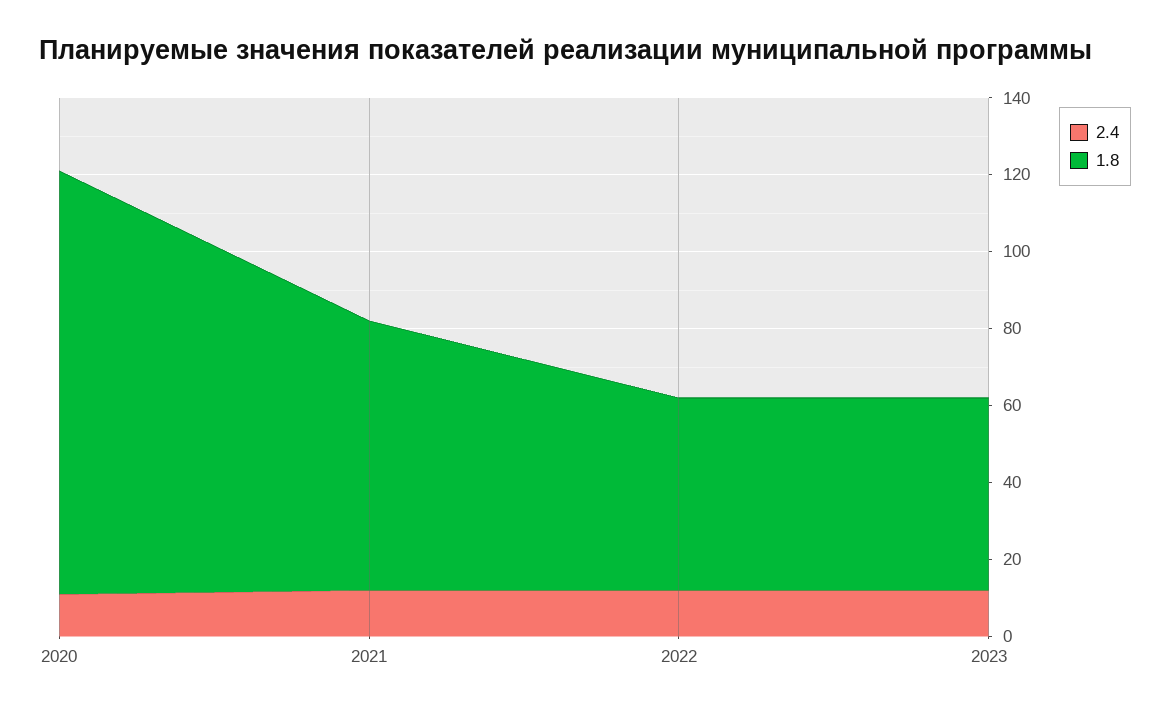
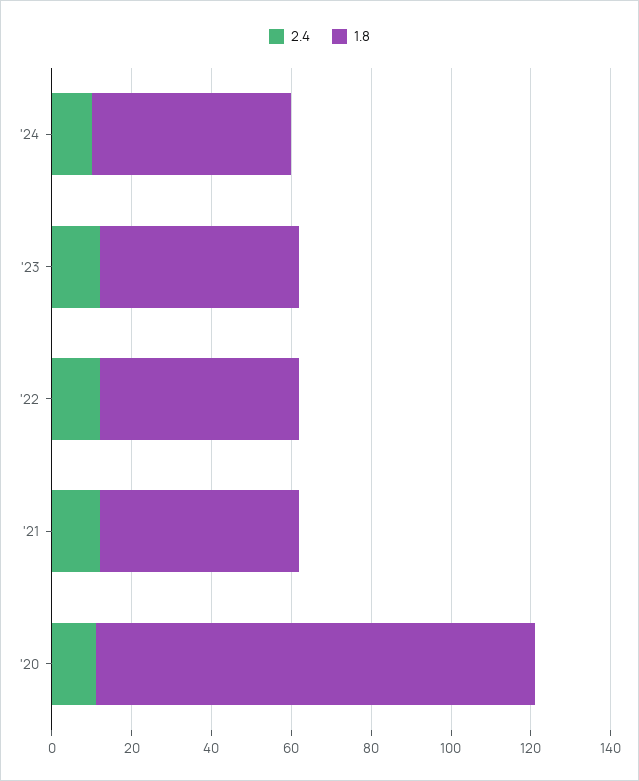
1.8, 2021: 70 -> 50
2.4, '24: none -> 10
1.8, '24: none -> 50

